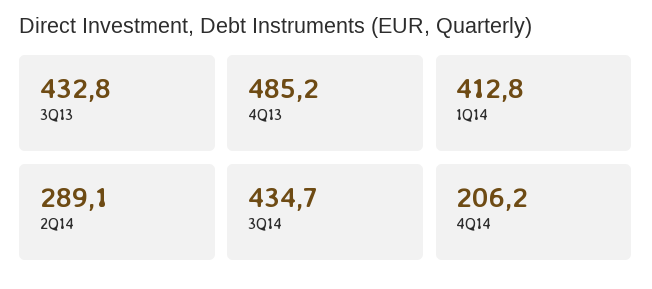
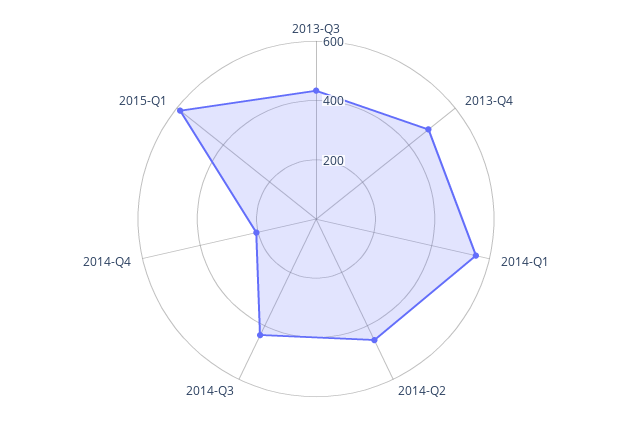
1Q14: 412.8 -> 550
2Q14: 289.1 -> 450
2015-Q1: none -> 600

